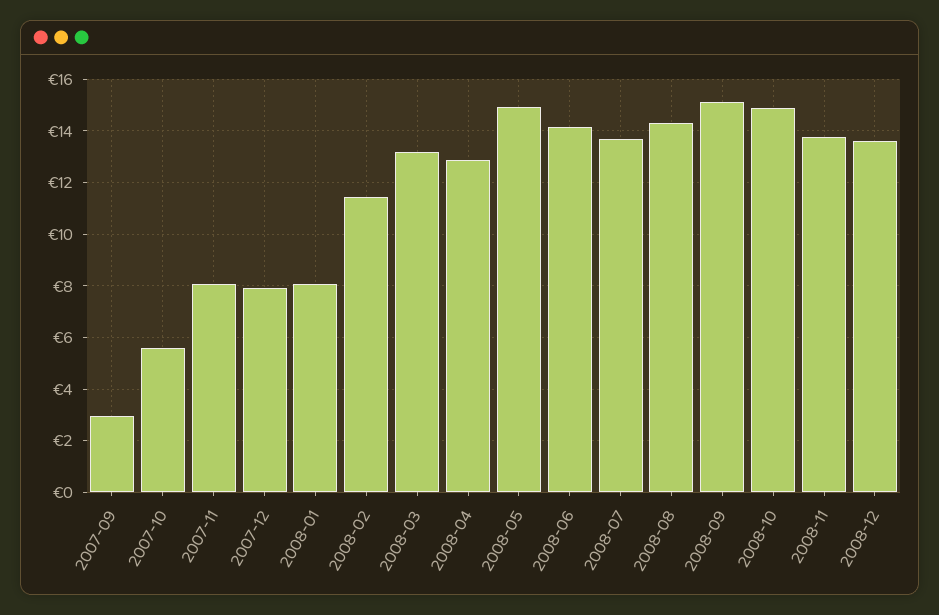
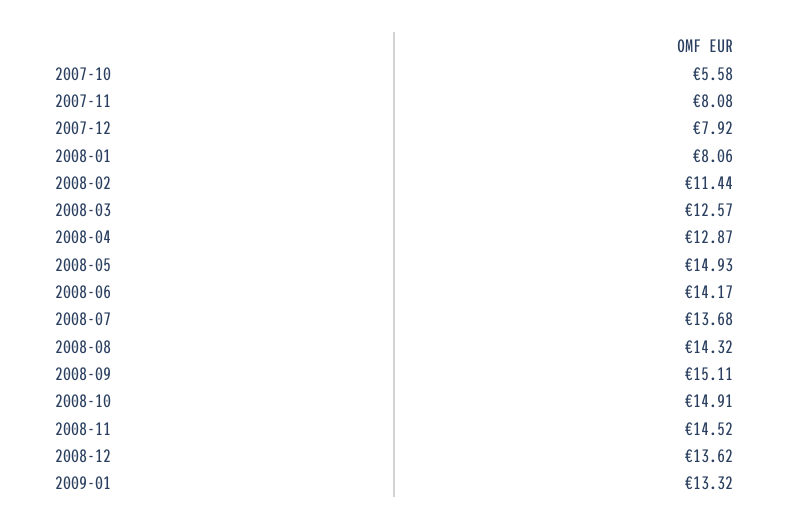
2007-09: 3 -> none
2008-03: 13.25 -> 12.57
2008-11: 13.75 -> 14.52
2009-01: none -> 13.32

